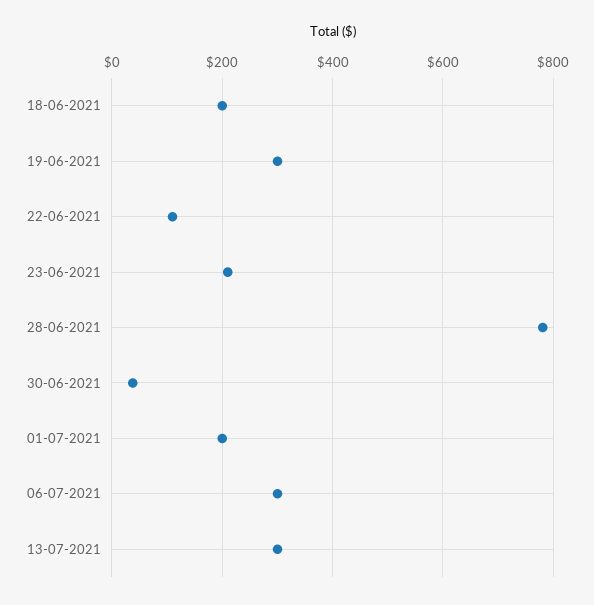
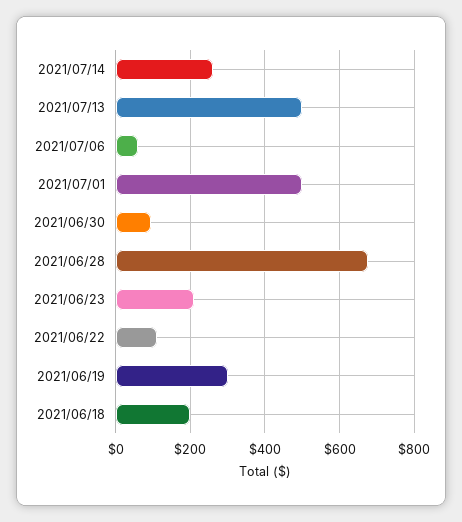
28-06-2021: 780 -> 680
30-06-2021: 40 -> 100
01-07-2021: 200 -> 500
06-07-2021: 300 -> 60
13-07-2021: 300 -> 500
2021/07/14: none -> 260

